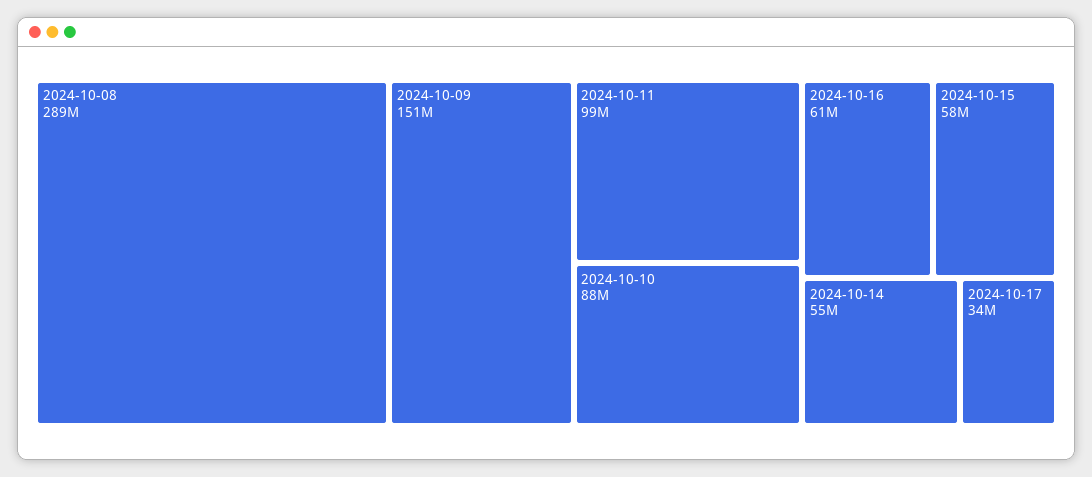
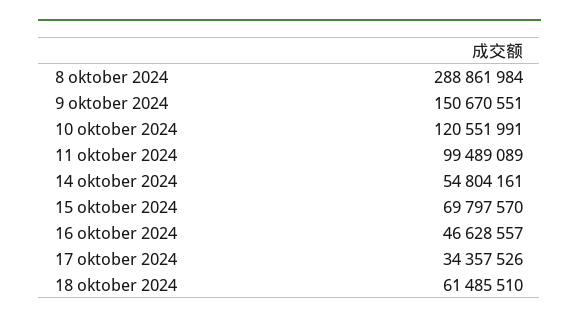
2024-10-10: 88000000 -> 120551991
2024-10-16: 61000000 -> 46628557
2024-10-15: 58000000 -> 69797570
18 oktober 2024: none -> 61485510

